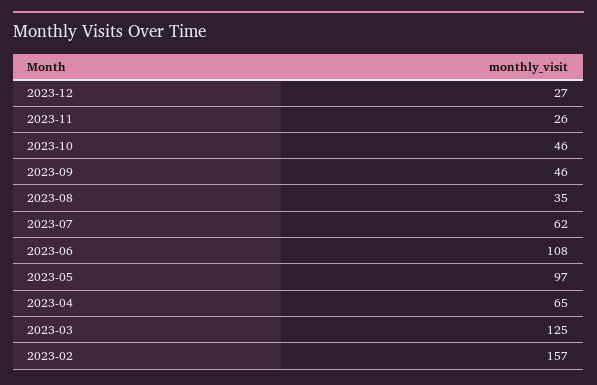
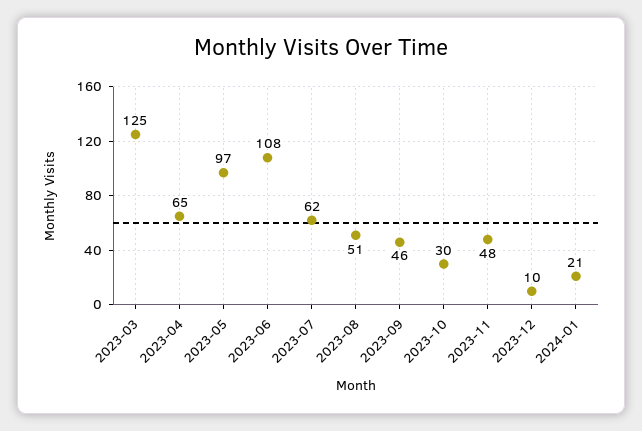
2023-12: 27 -> 10
2023-11: 26 -> 48
2023-10: 46 -> 30
2023-08: 35 -> 51
2023-02: 157 -> none
2024-01: none -> 21

